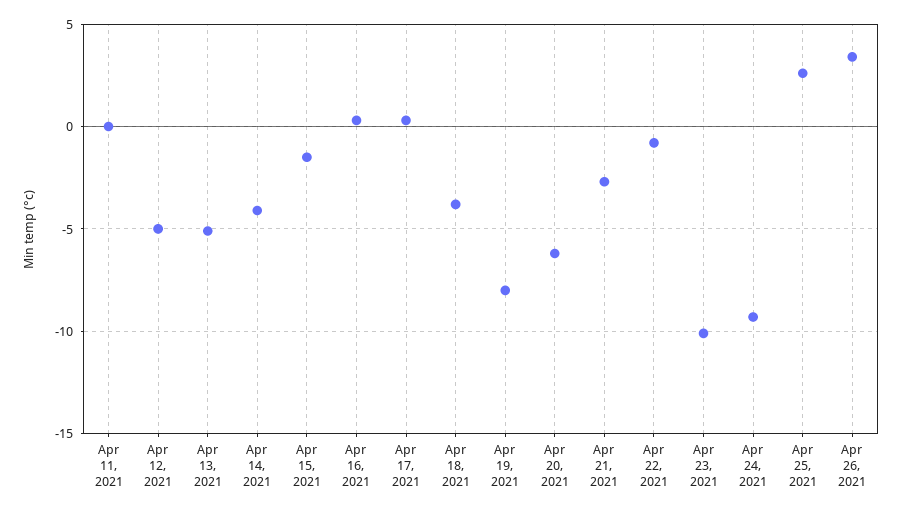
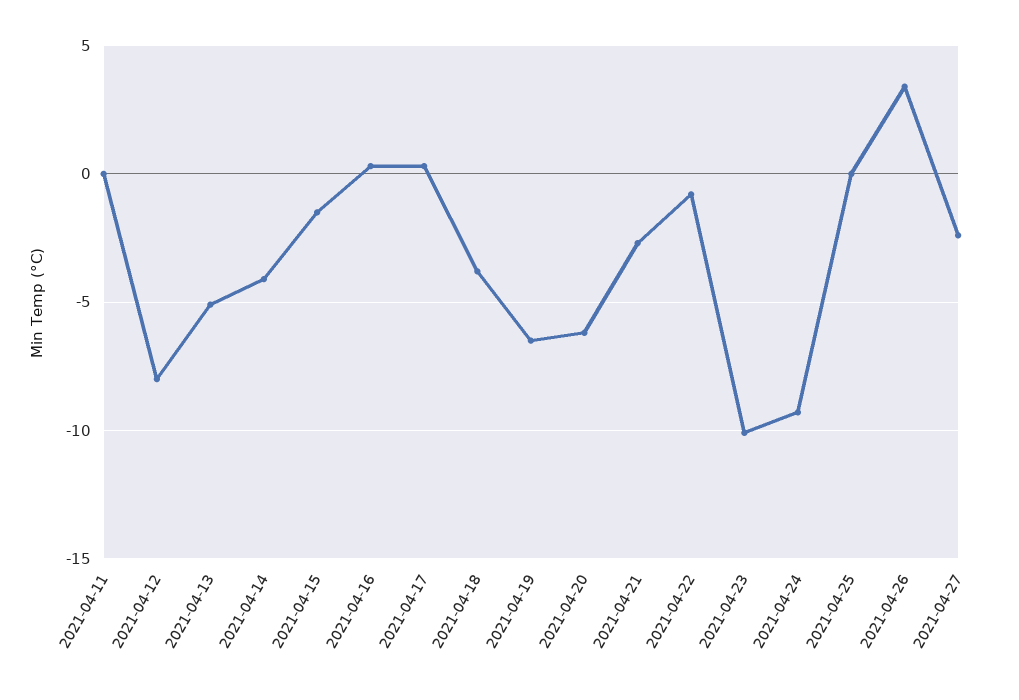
Apr 12, 2021: -5 -> -8
Apr 19, 2021: -8 -> -6.5
Apr 25, 2021: 2.5 -> 0
2021-04-27: none -> -2.5

